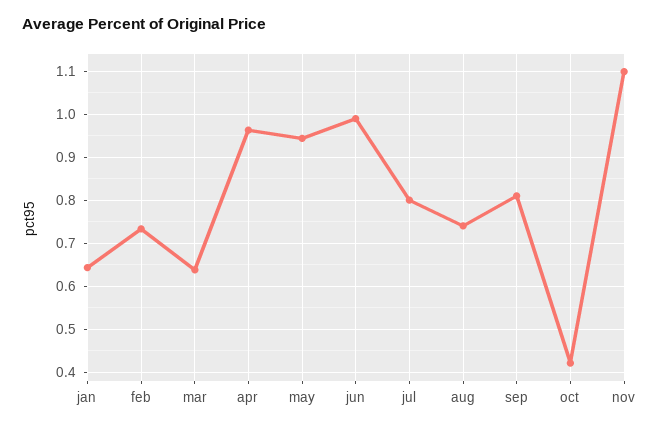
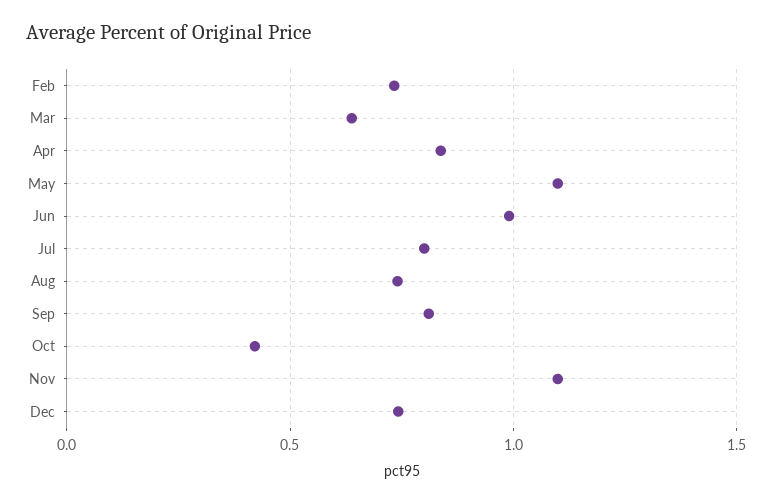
jan: 0.64 -> none
apr: 0.96 -> 0.85
may: 0.94 -> 1.1
Dec: none -> 0.75

